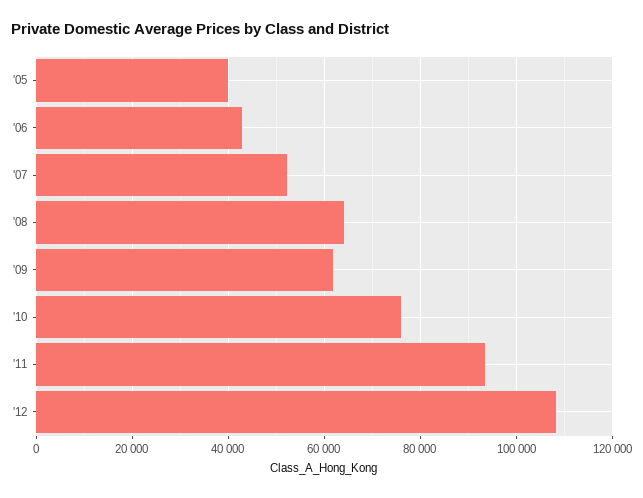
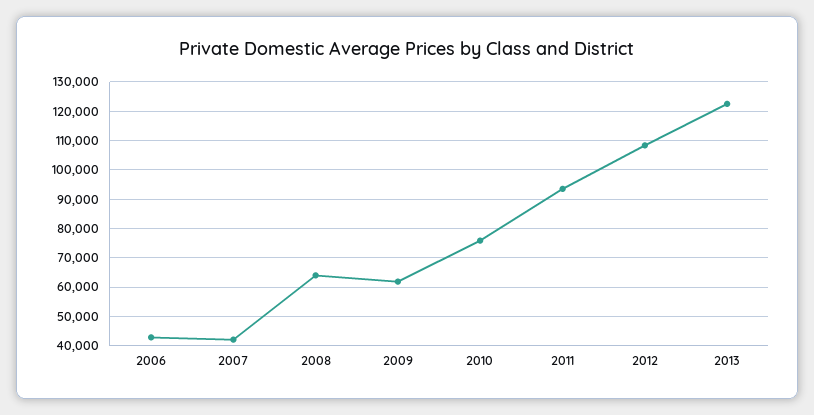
'05: 40000 -> none
'07: 52000 -> 42500
2013: none -> 122500

